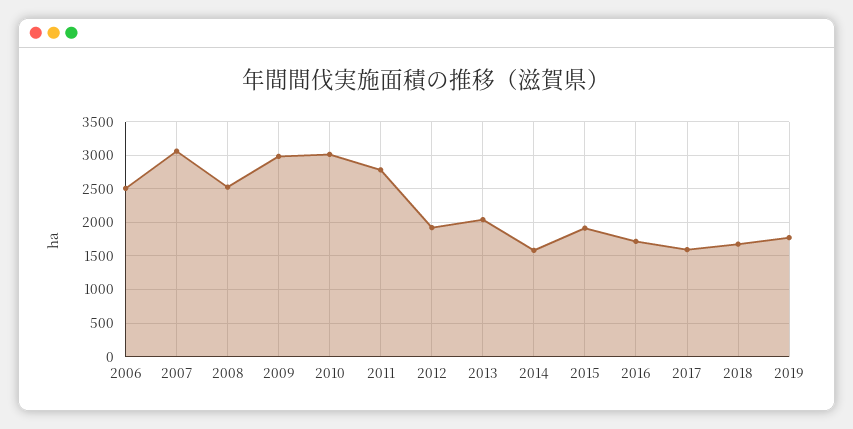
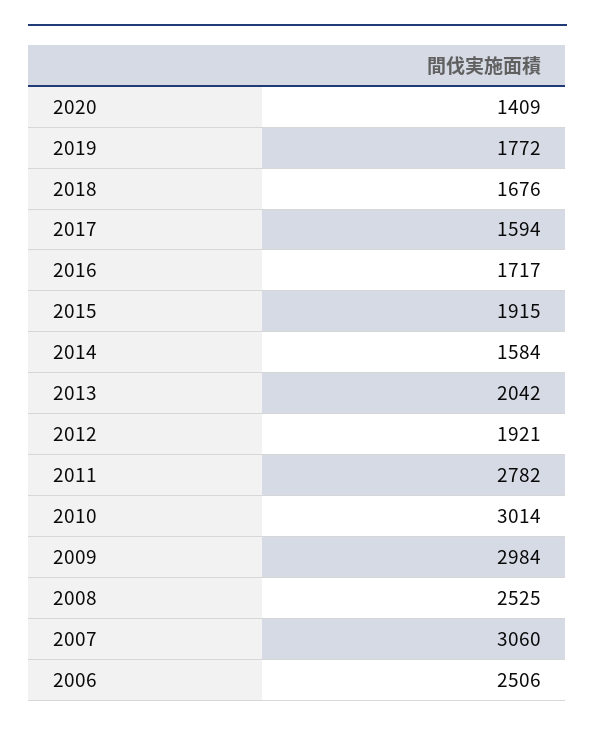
2020: none -> 1409

